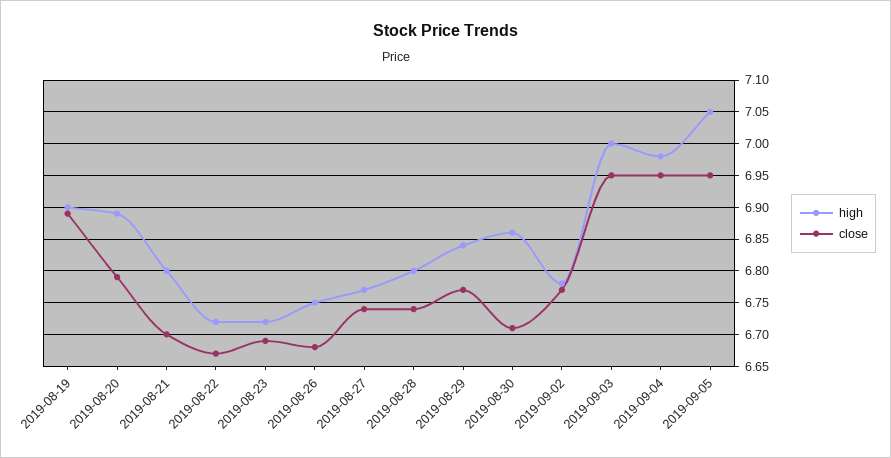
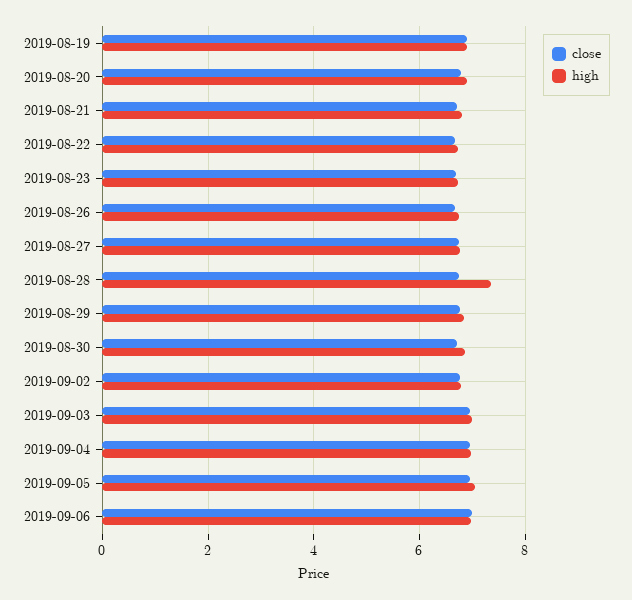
high, 2019-08-28: 6.8 -> 7.4
close, 2019-09-06: none -> 7
high, 2019-09-06: none -> 7

